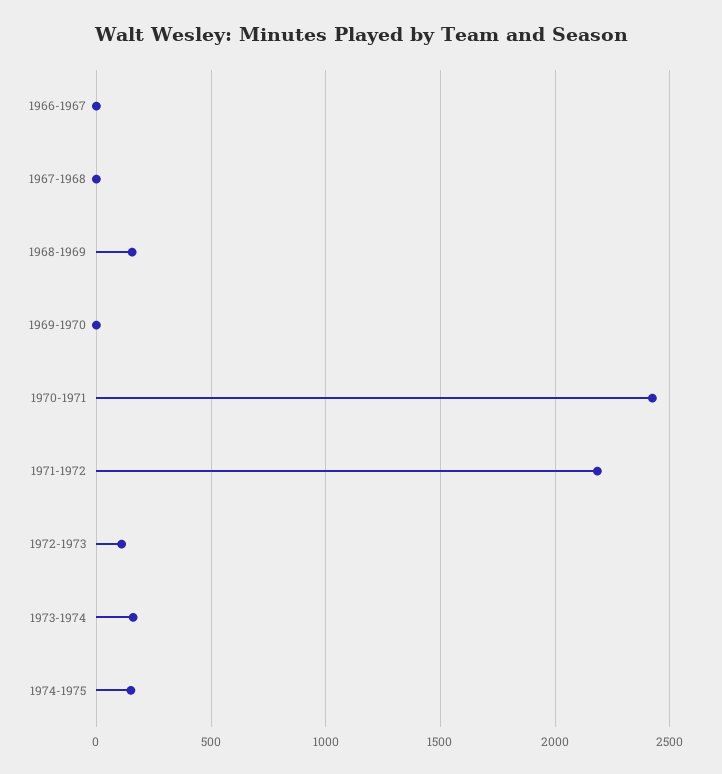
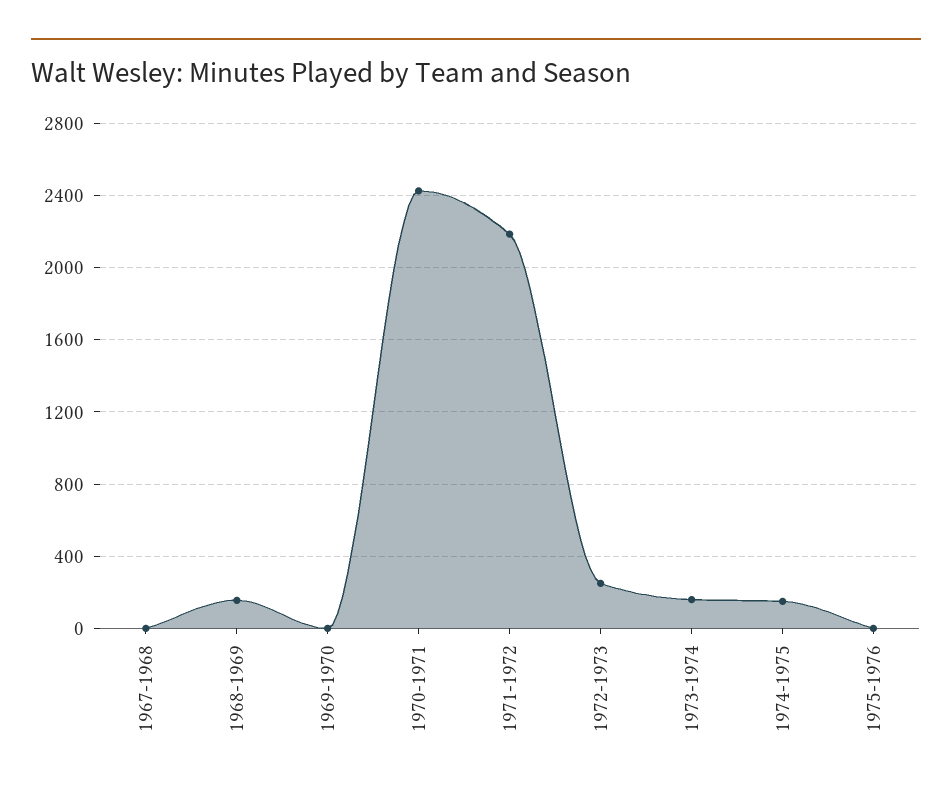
1966-1967: 0 -> none
1972-1973: 100 -> 250
1975-1976: none -> 0

